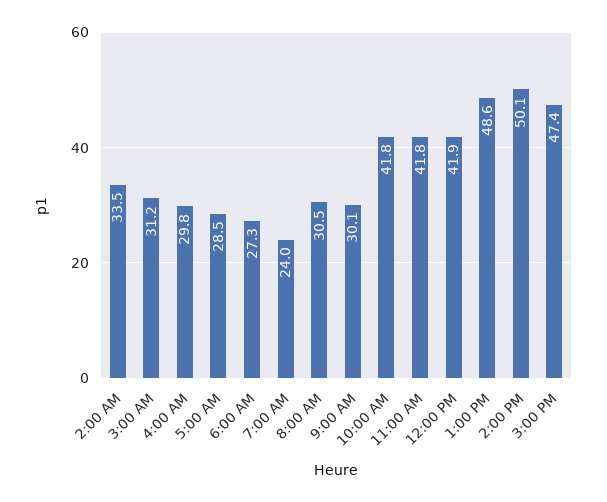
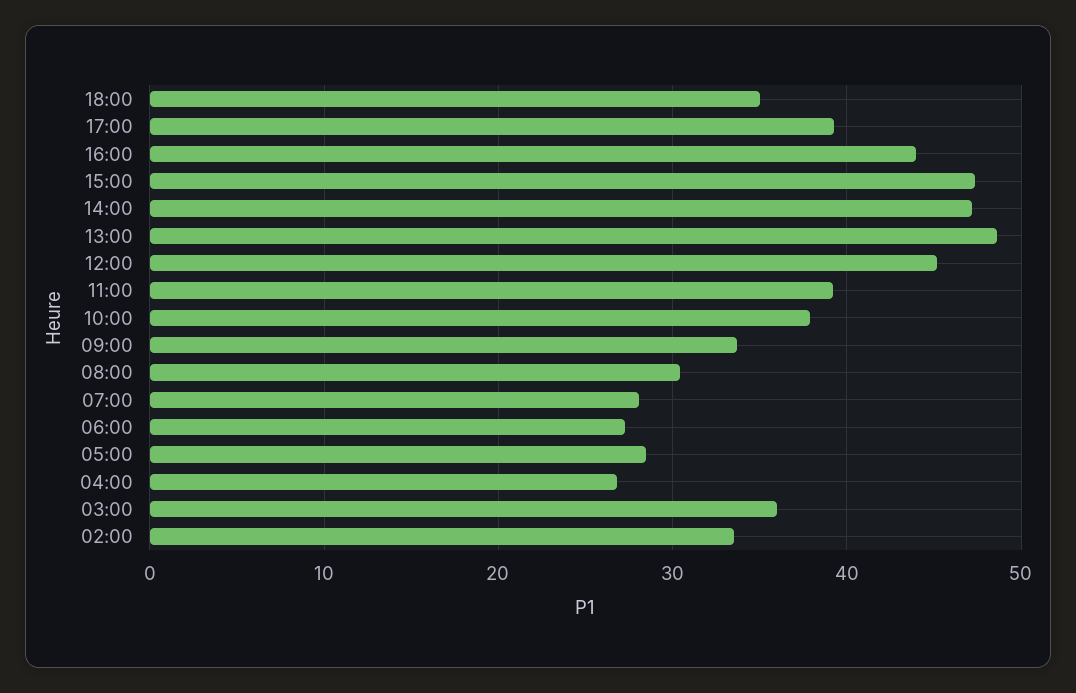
3:00 AM: 31.2 -> 36
4:00 AM: 29.8 -> 27
7:00 AM: 24 -> 28
9:00 AM: 30.1 -> 34
10:00 AM: 41.8 -> 38
11:00 AM: 41.8 -> 39
12:00 PM: 41.9 -> 45
2:00 PM: 50.1 -> 47
18:00: none -> 35
17:00: none -> 39
16:00: none -> 44

